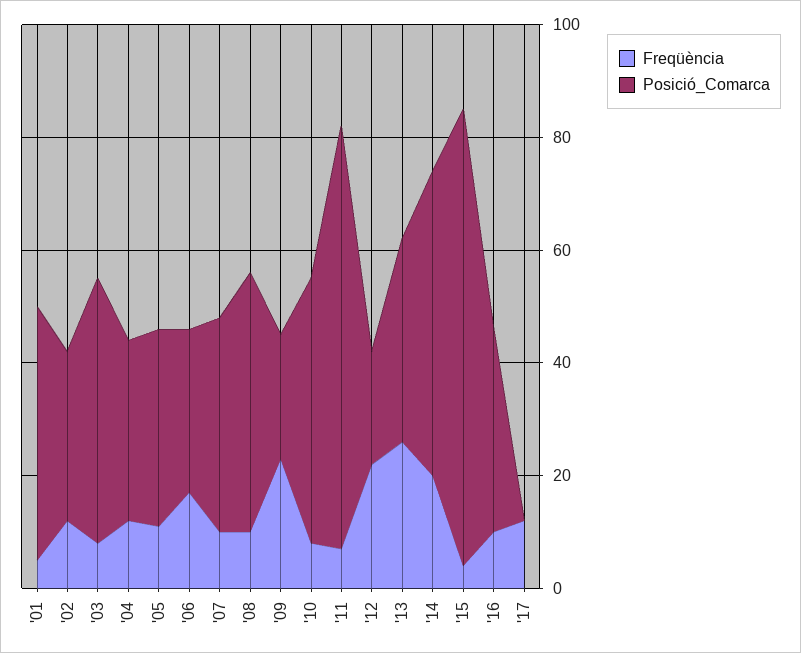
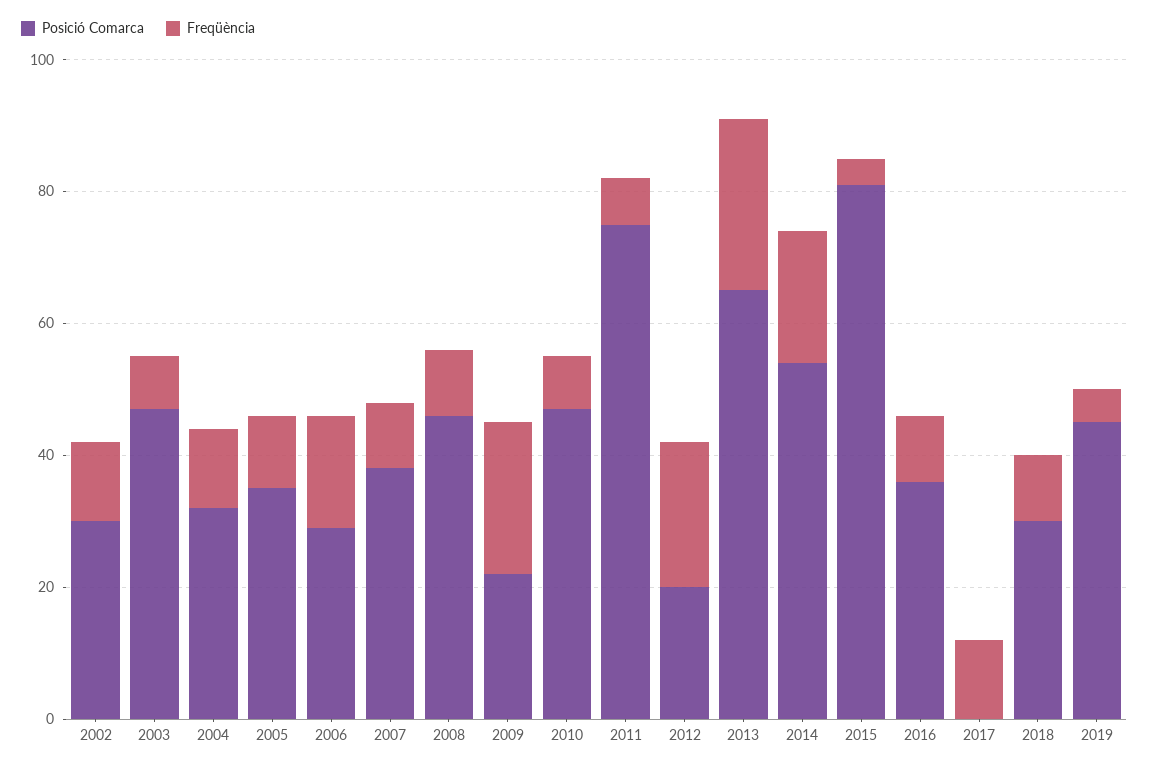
Freqüència, '01: 5 -> none
Posició_Comarca, '01: 45 -> none
Posició_Comarca, '13: 35 -> 65
Posició_Comarca, 2018: none -> 30
Freqüència, 2018: none -> 10
Posició_Comarca, 2019: none -> 45
Freqüència, 2019: none -> 5

